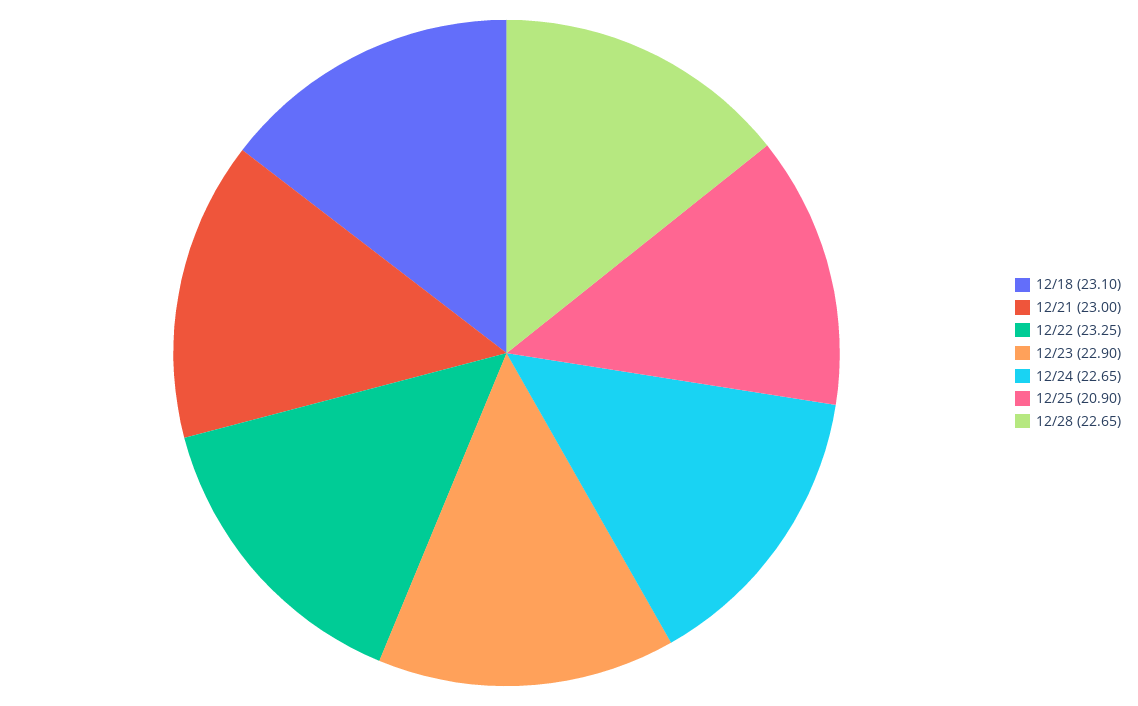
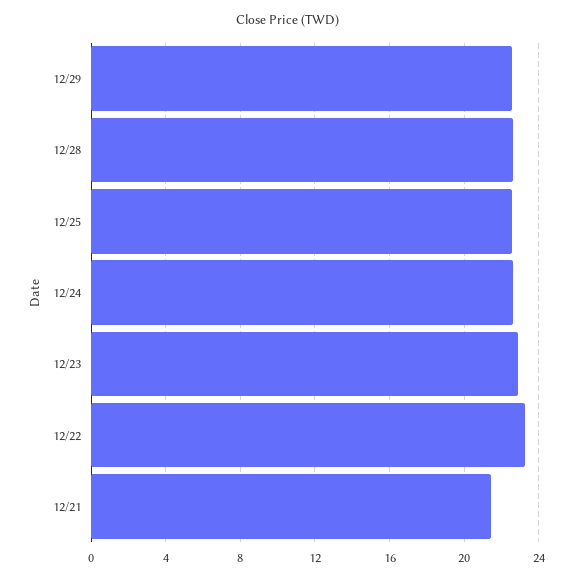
12/18: 23.1 -> none
12/21: 23 -> 21.5
12/25: 20.9 -> 22.5
12/29: none -> 22.5

